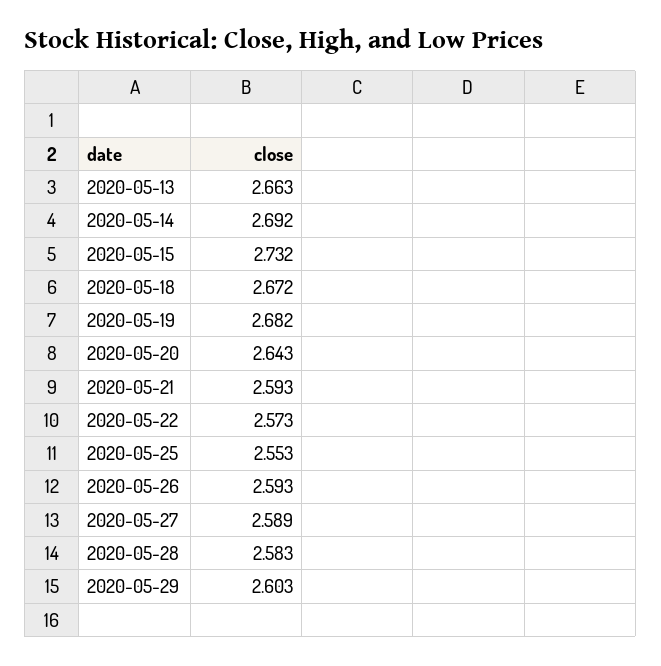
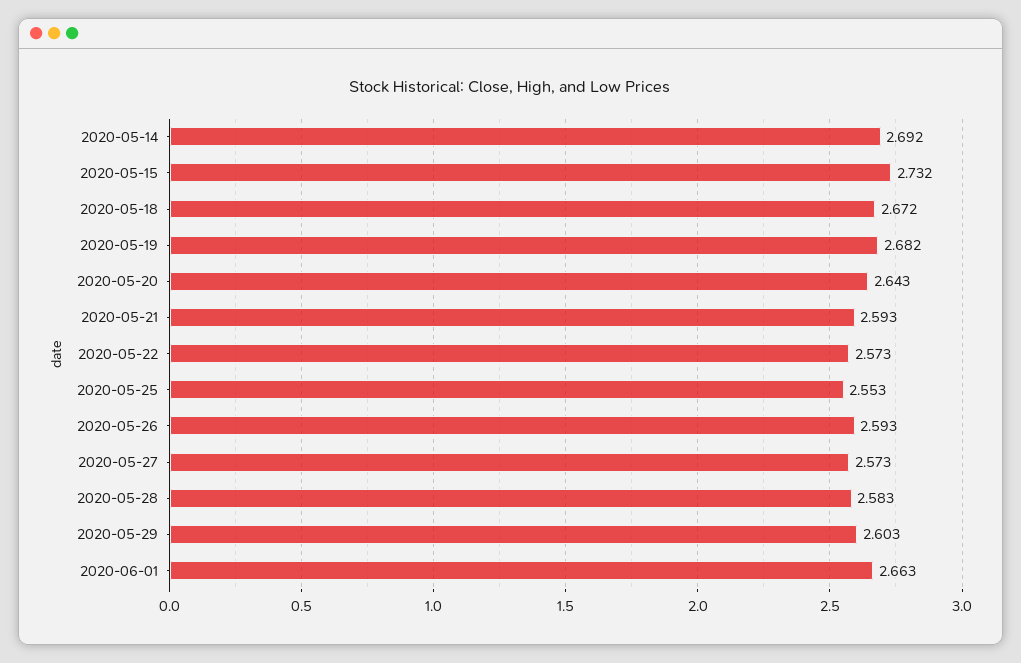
2020-05-13: 2.663 -> none
2020-05-27: 2.589 -> 2.573
2020-06-01: none -> 2.663

